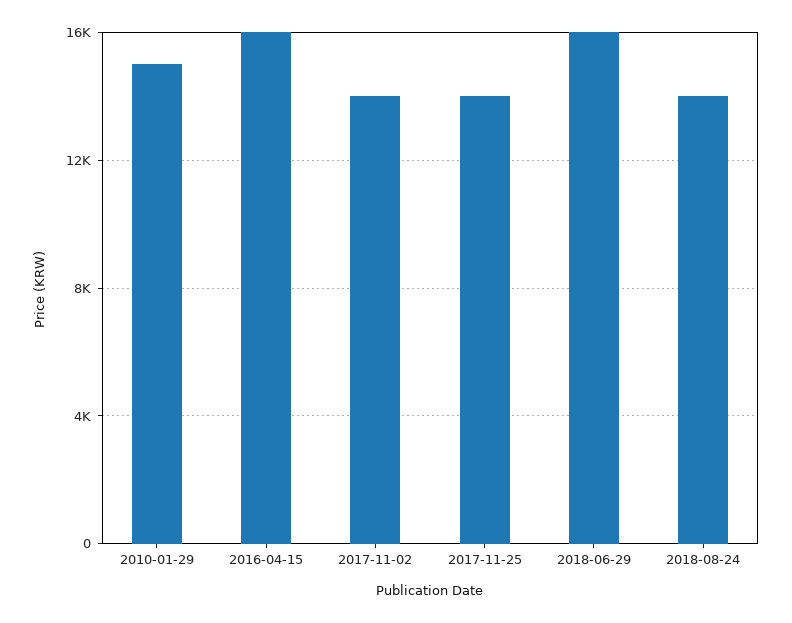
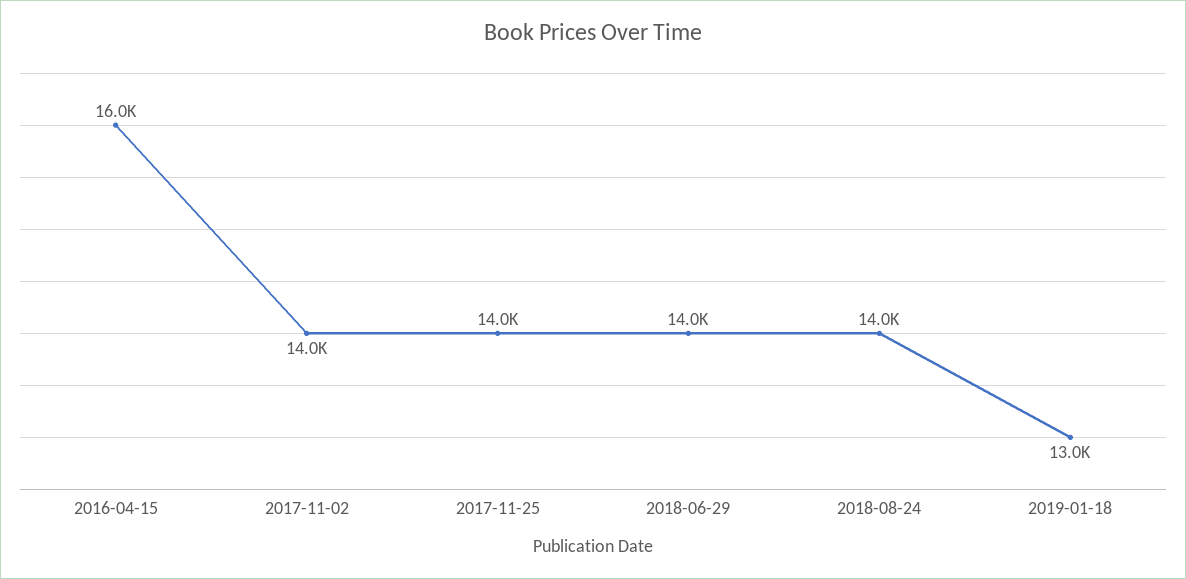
2010-01-29: 15000 -> none
2018-06-29: 16000 -> 14000
2019-01-18: none -> 13000

